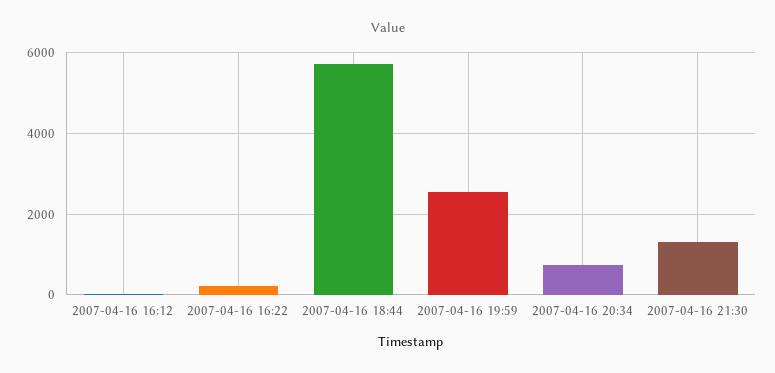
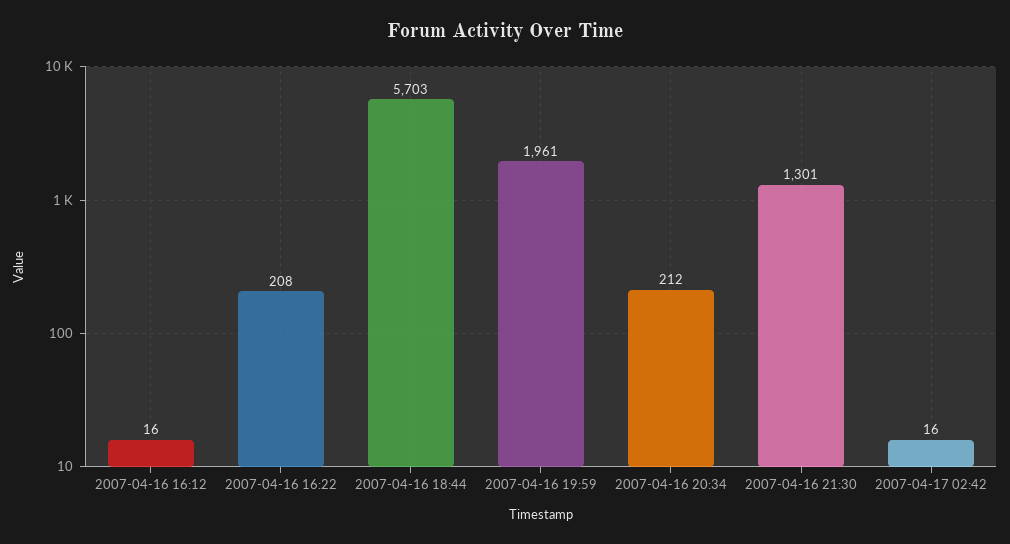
2007-04-16 19:59: 2600 -> 1961
2007-04-16 20:34: 800 -> 212
2007-04-17 02:42: none -> 16

